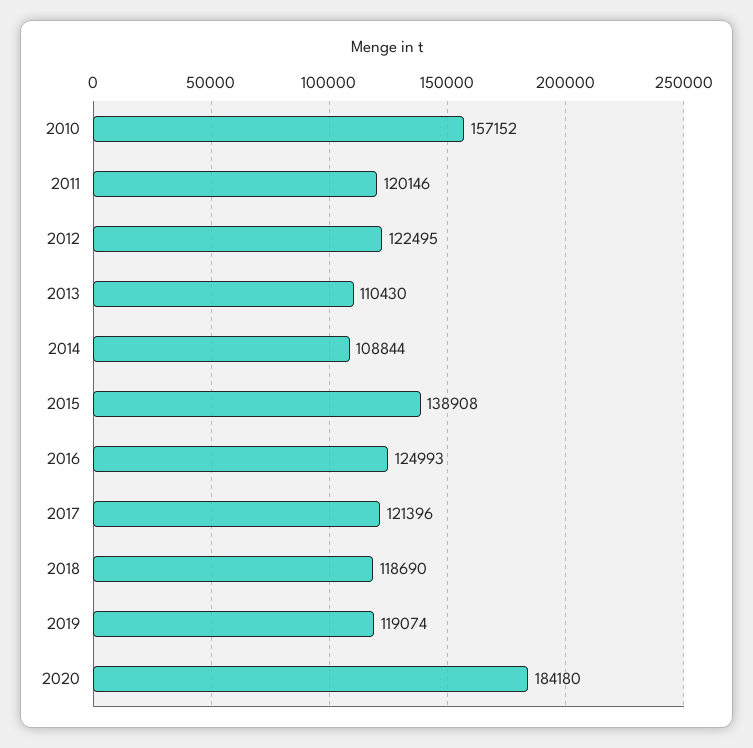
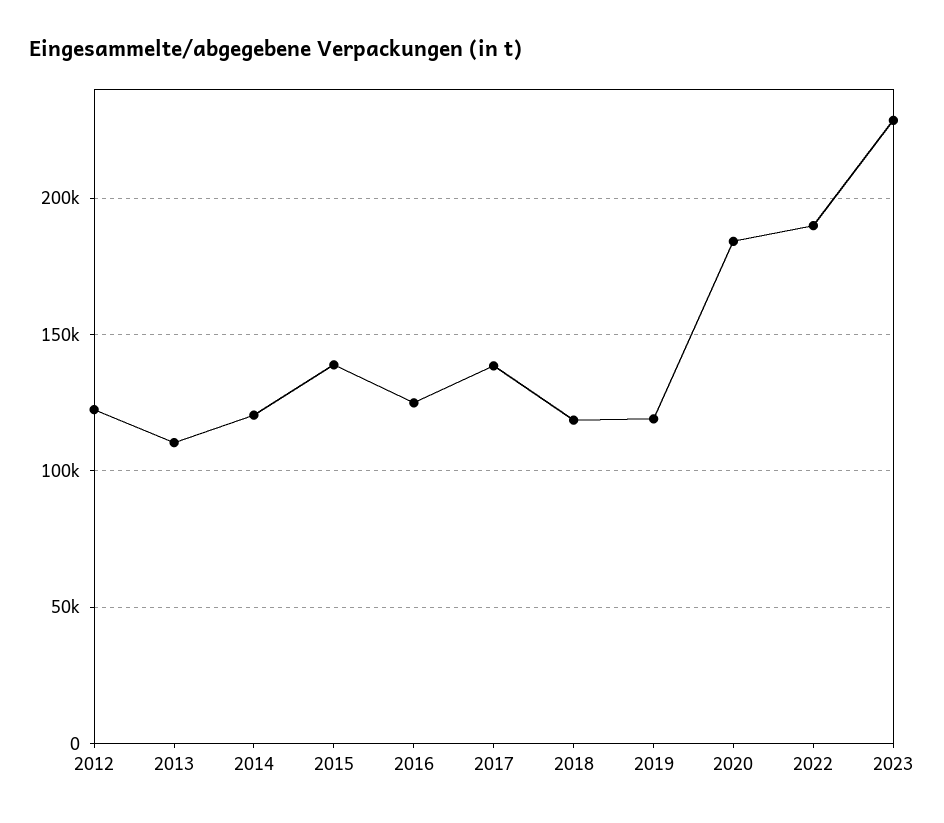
2010: 157152 -> none
2011: 120146 -> none
2014: 108844 -> 120000
2017: 121396 -> 140000
2022: none -> 190000
2023: none -> 230000

